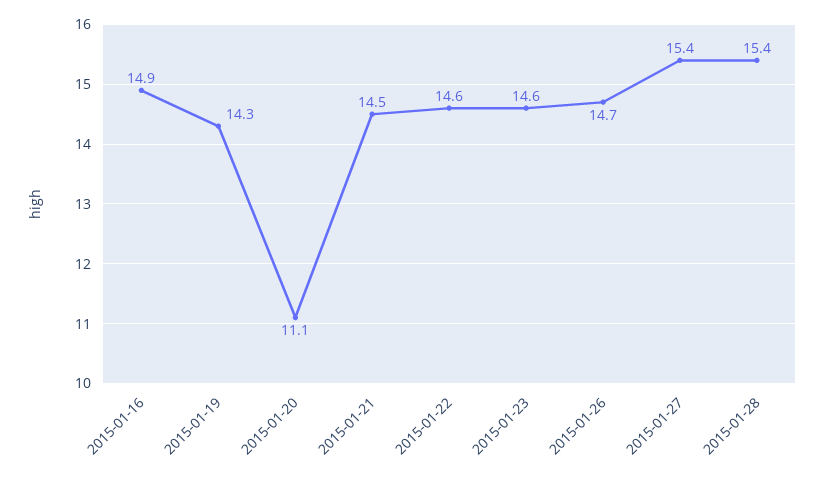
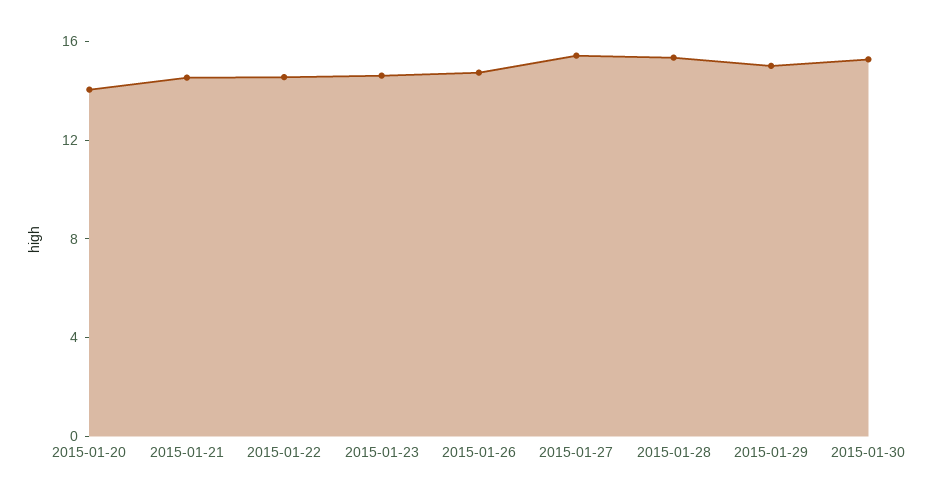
2015-01-16: 14.9 -> none
2015-01-19: 14.3 -> none
2015-01-20: 11.1 -> 14
2015-01-29: none -> 15
2015-01-30: none -> 15

